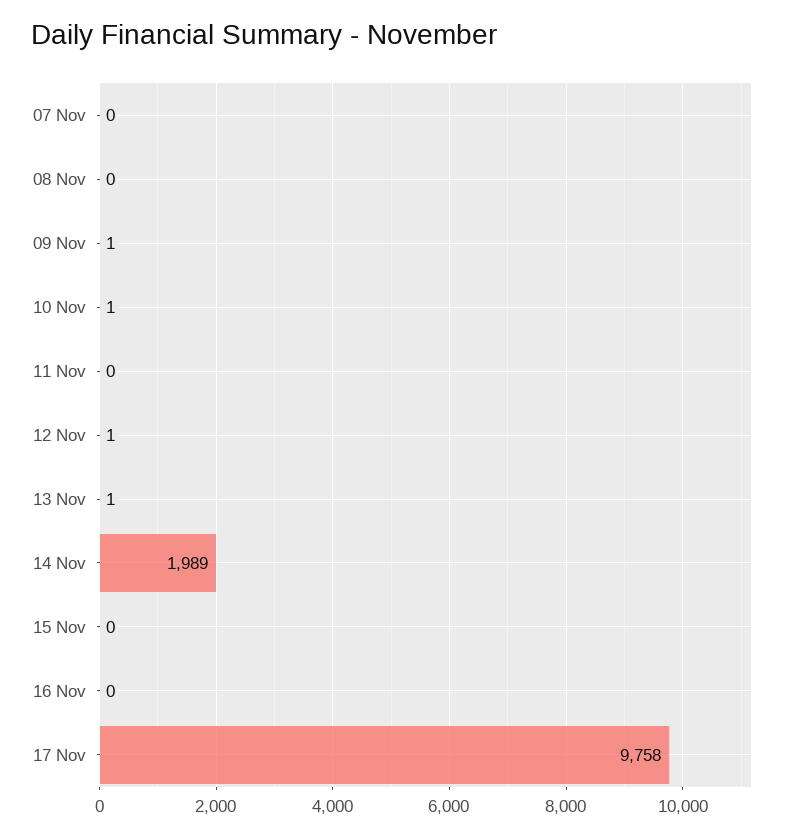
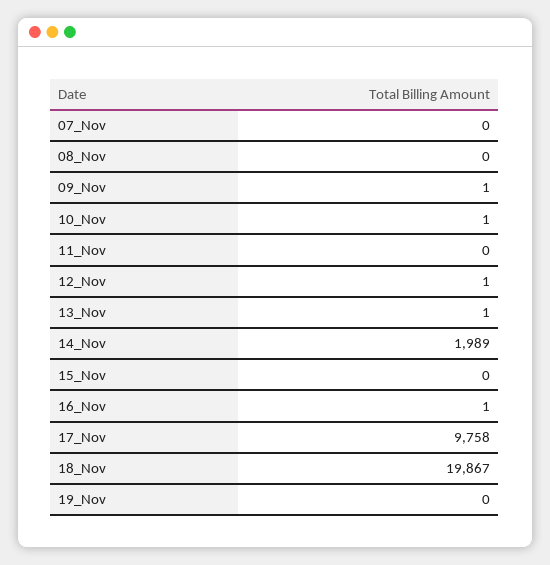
16 Nov: 0 -> 1
18_Nov: none -> 19867
19_Nov: none -> 0

